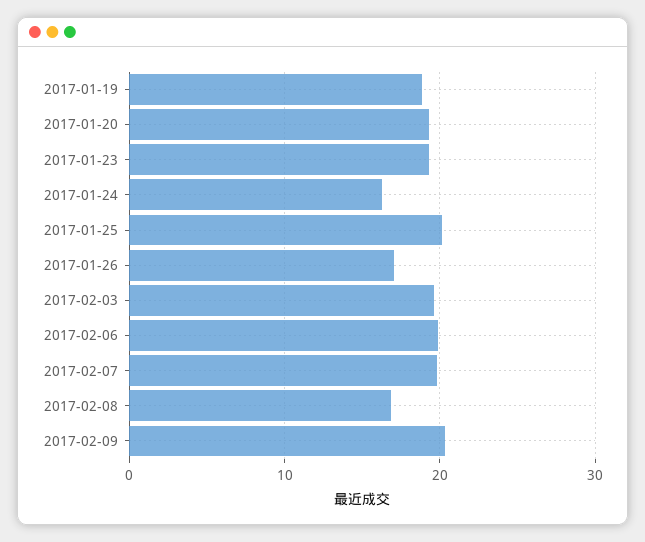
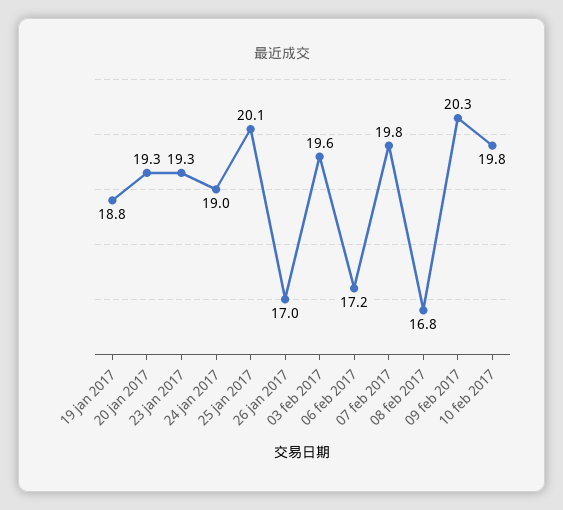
2017-01-24: 16 -> 19
2017-02-06: 20 -> 17.2
10 feb 2017: none -> 19.8

